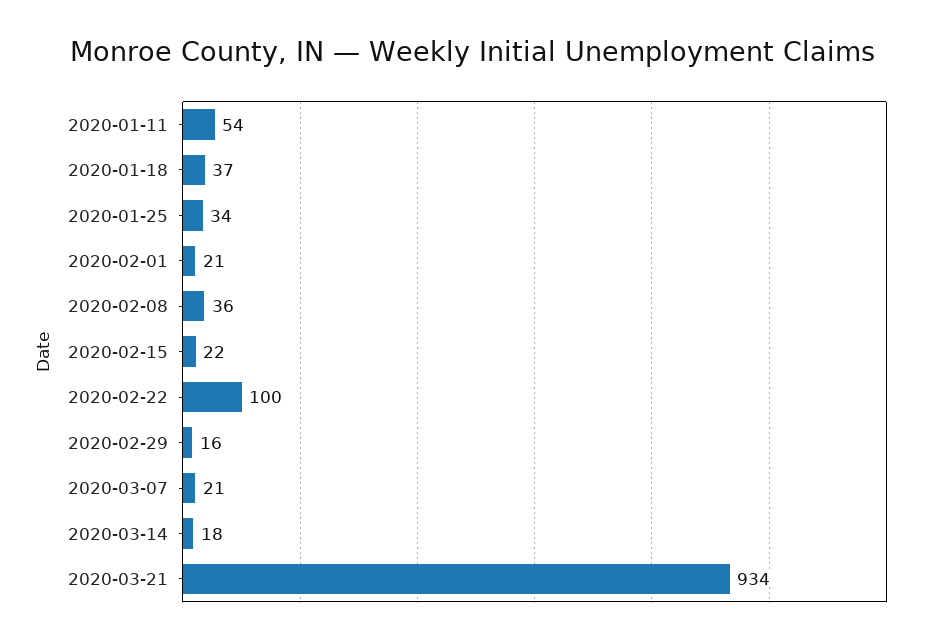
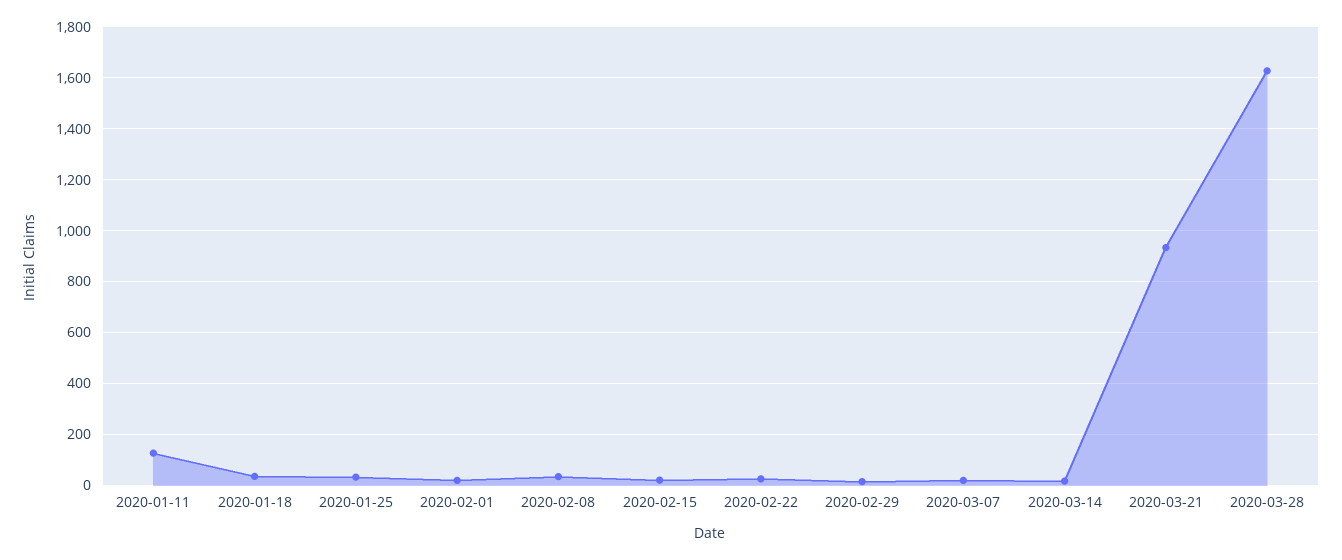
2020-01-11: 54 -> 125
2020-02-22: 100 -> 25
2020-03-28: none -> 1625

